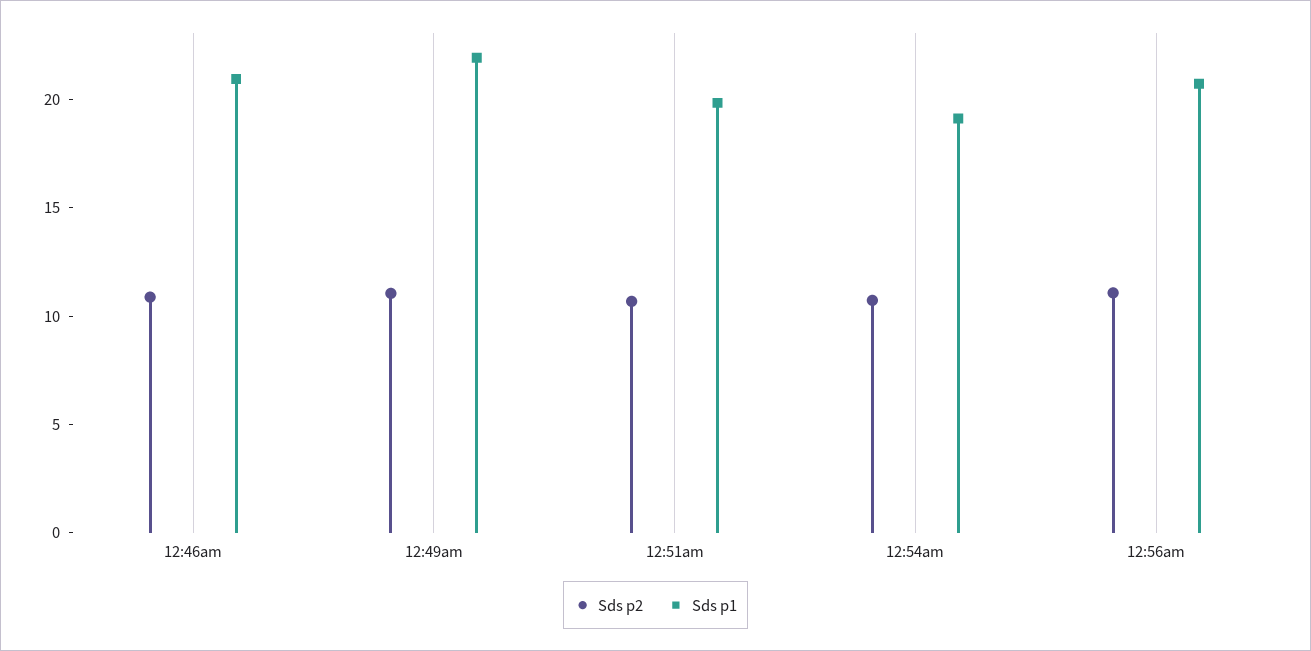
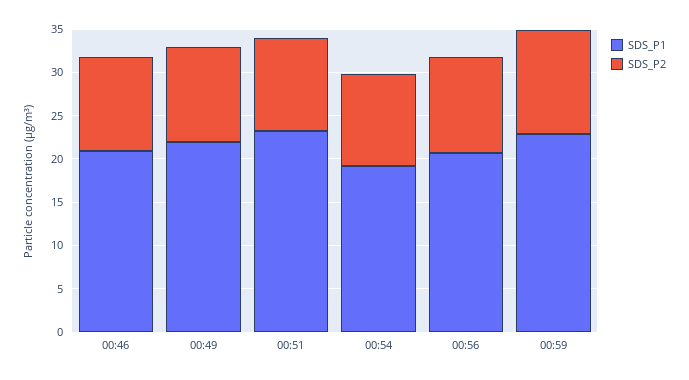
Sds p1, 12:51am: 20 -> 23
Sds p1, 00:59: none -> 23
Sds p2, 00:59: none -> 12

